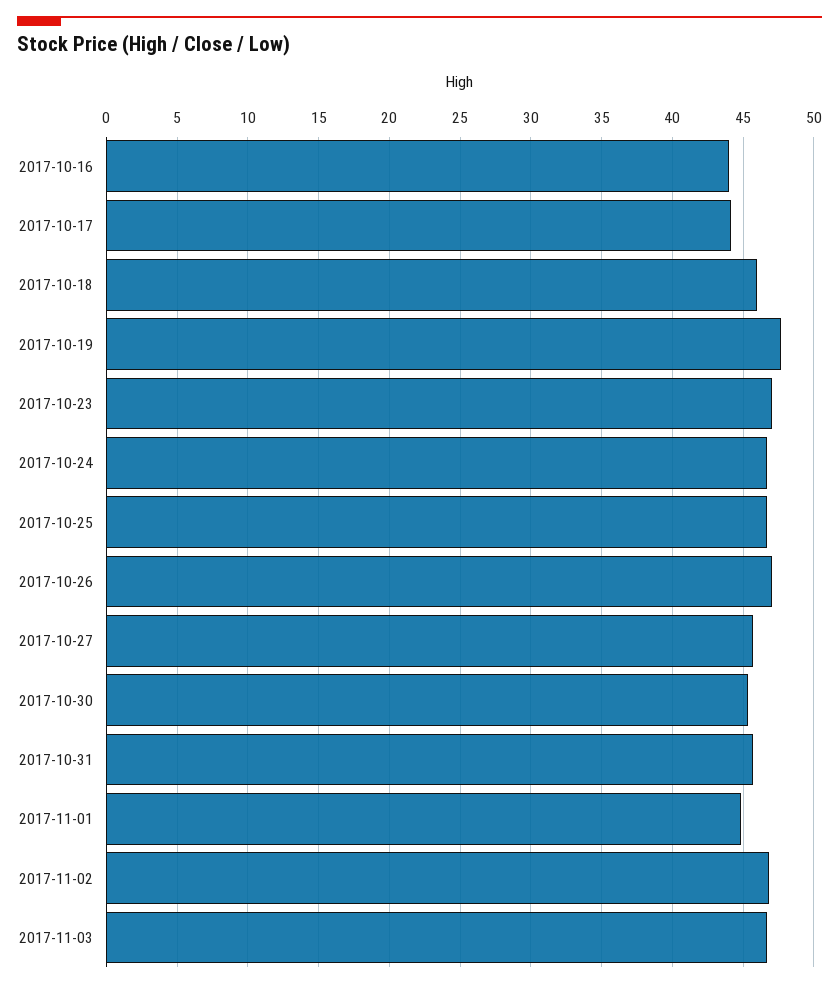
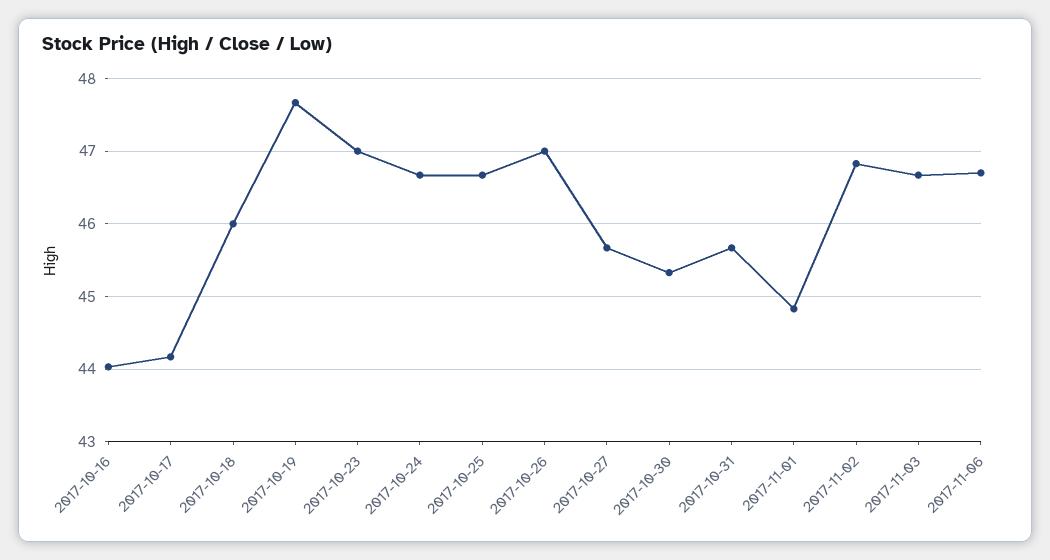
2017-11-06: none -> 46.7

